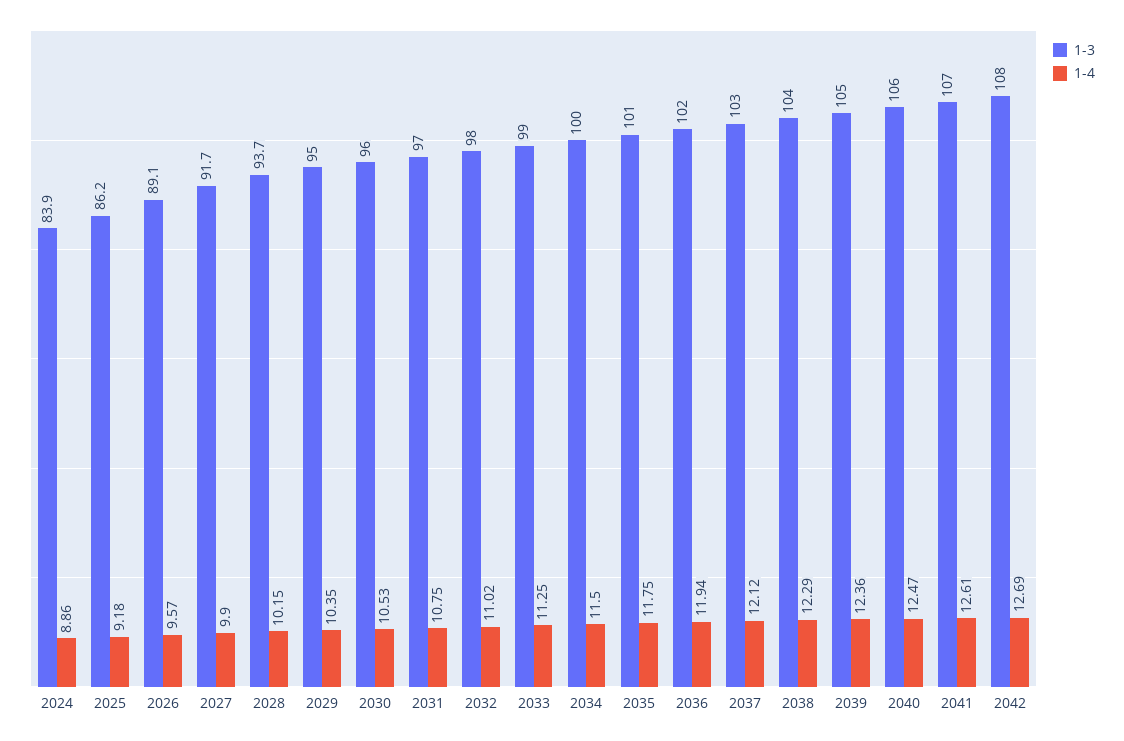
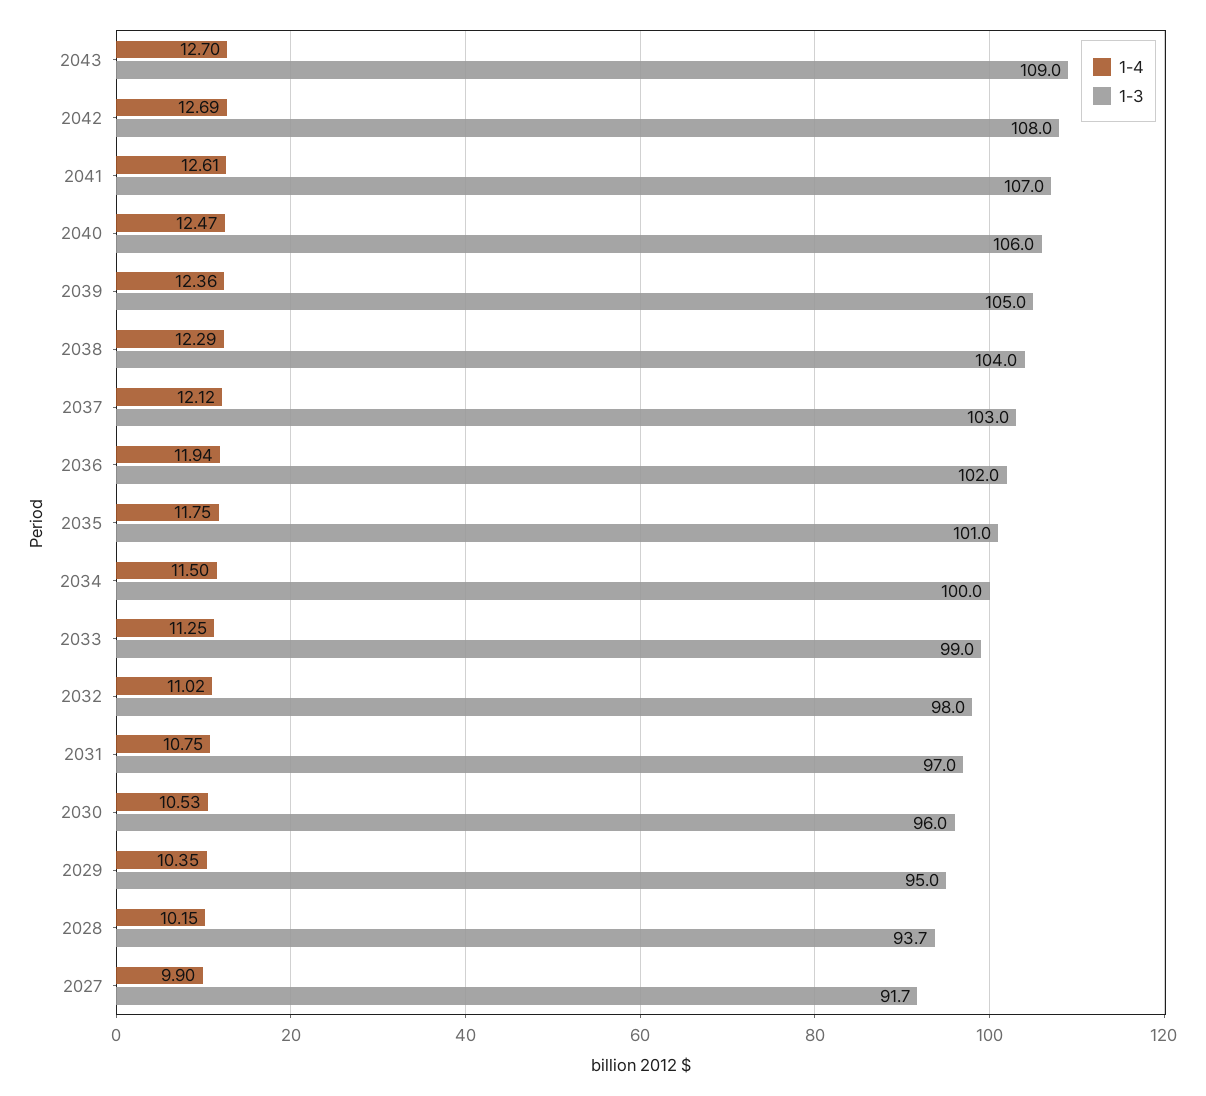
1-3, 2024: 83.9 -> none
1-4, 2024: 8.86 -> none
1-3, 2025: 86.2 -> none
1-4, 2025: 9.18 -> none
1-3, 2026: 89.1 -> none
1-4, 2026: 9.57 -> none
1-4, 2043: none -> 12.7
1-3, 2043: none -> 109

